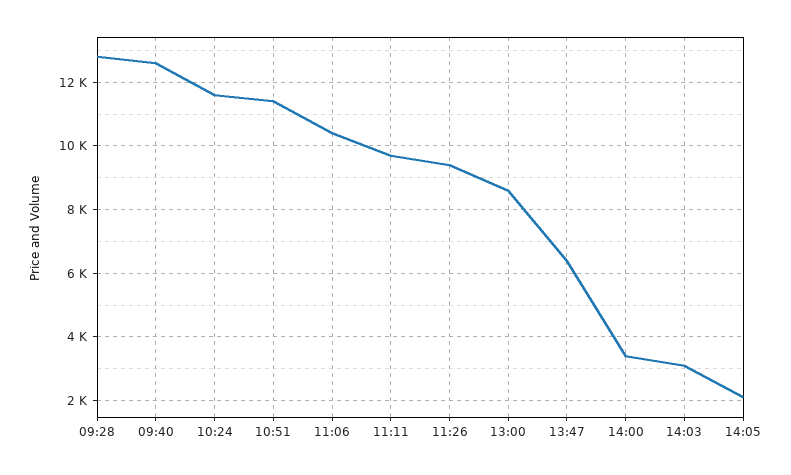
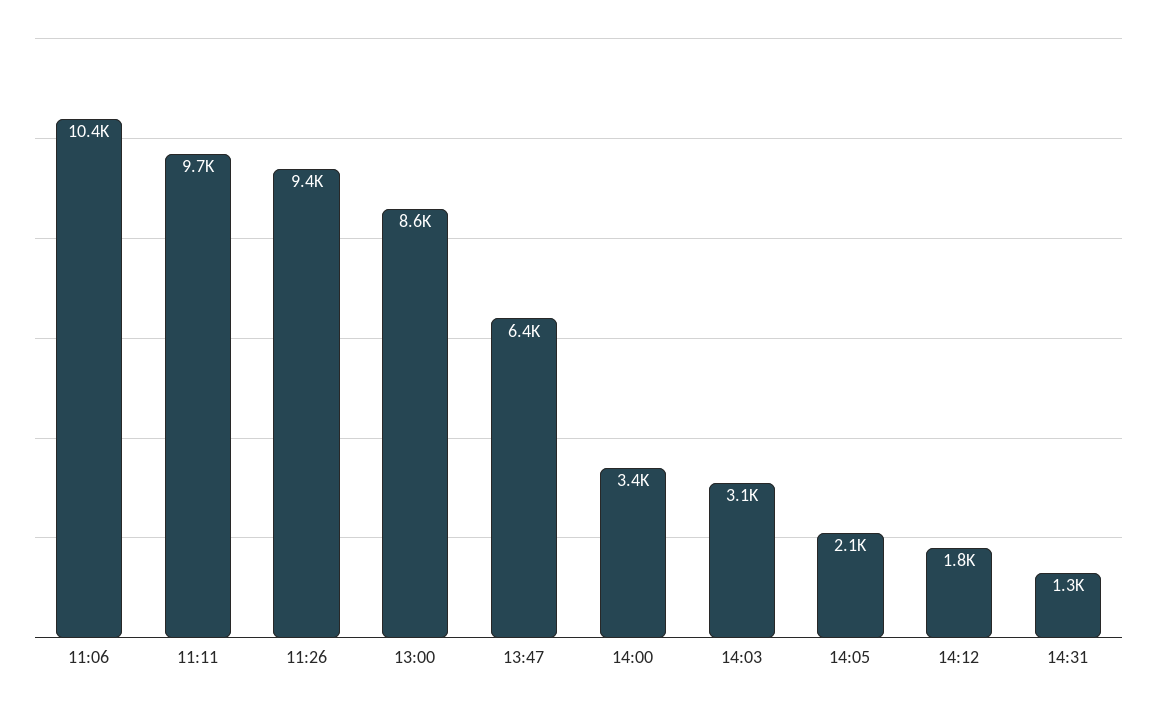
09:28: 12800 -> none
09:40: 12600 -> none
10:24: 11600 -> none
10:51: 11400 -> none
14:12: none -> 1800
14:31: none -> 1300

